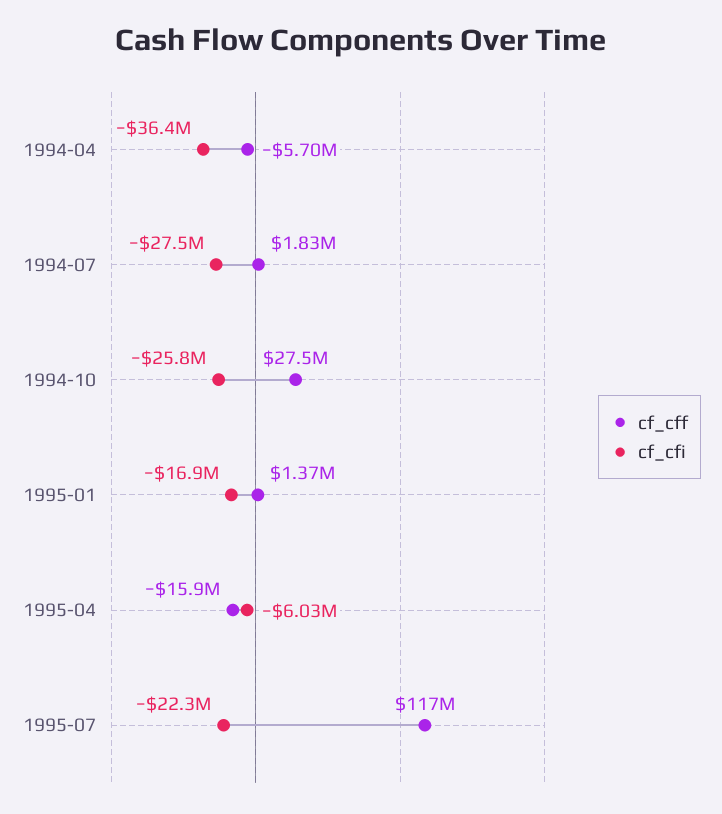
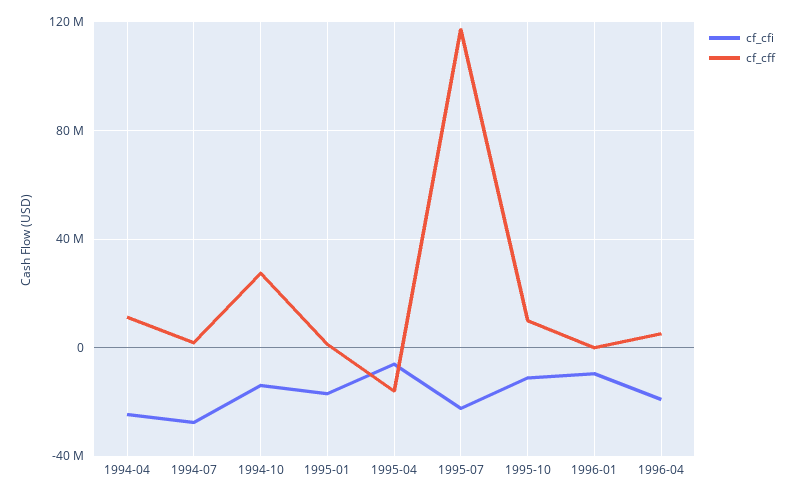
cf_cff, 1994-04: -5700000 -> 10000000
cf_cfi, 1994-04: -36400000 -> -25000000
cf_cfi, 1994-10: -25800000 -> -15000000
cf_cfi, 1995-10: none -> -10000000
cf_cff, 1995-10: none -> 10000000
cf_cfi, 1996-01: none -> -10000000
cf_cff, 1996-01: none -> 0
cf_cfi, 1996-04: none -> -20000000
cf_cff, 1996-04: none -> 5000000

